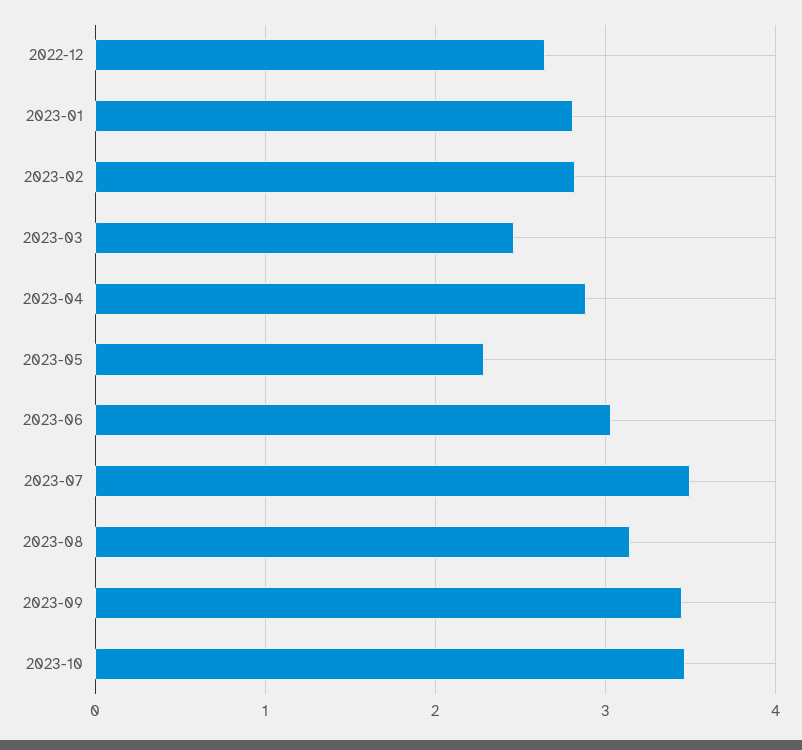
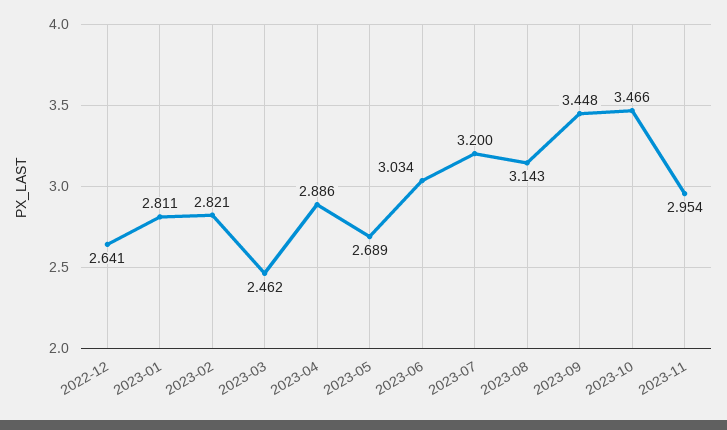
2023-05: 2.3 -> 2.689
2023-07: 3.5 -> 3.2
2023-11: none -> 2.954

